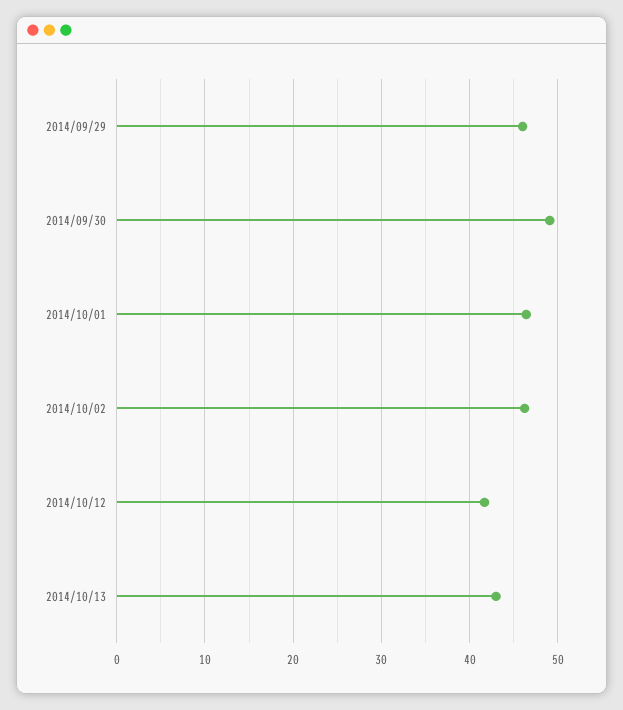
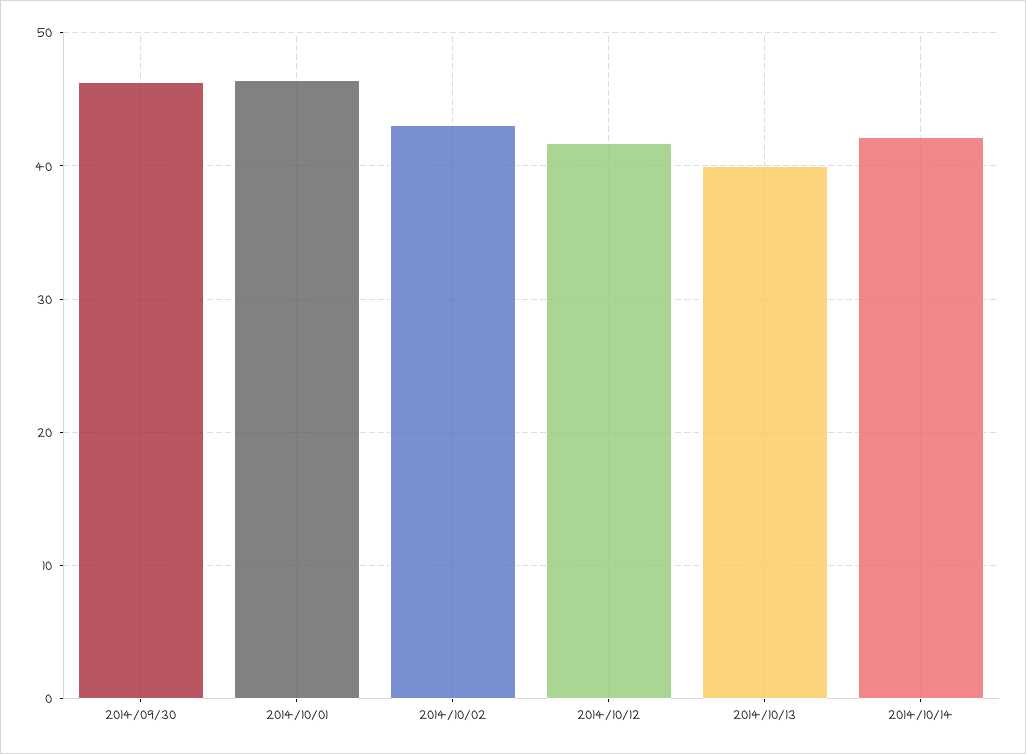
2014/09/29: 46 -> none
2014/09/30: 49 -> 46
2014/10/02: 46 -> 43
2014/10/13: 43 -> 40
2014/10/14: none -> 42

